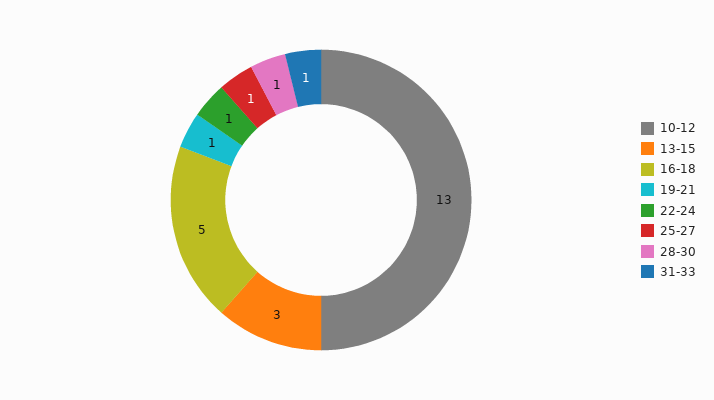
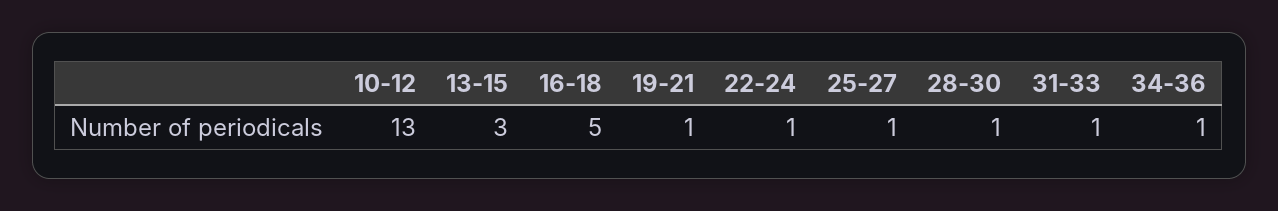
34-36: none -> 1

